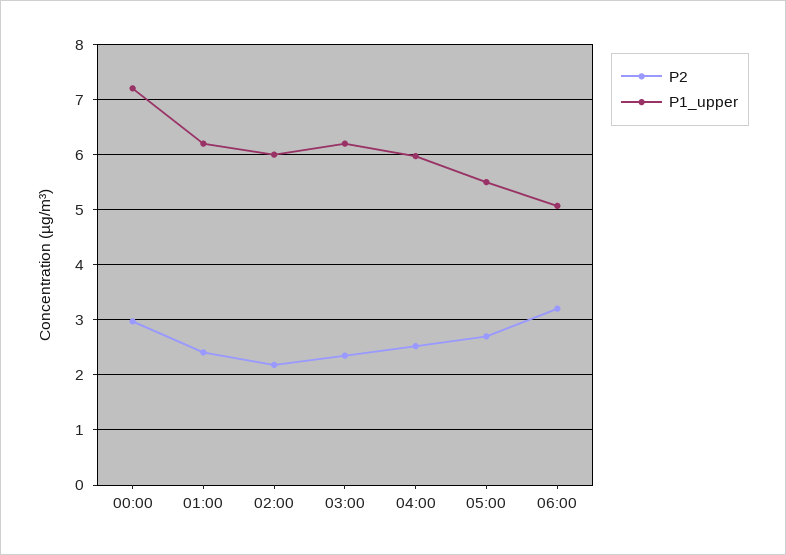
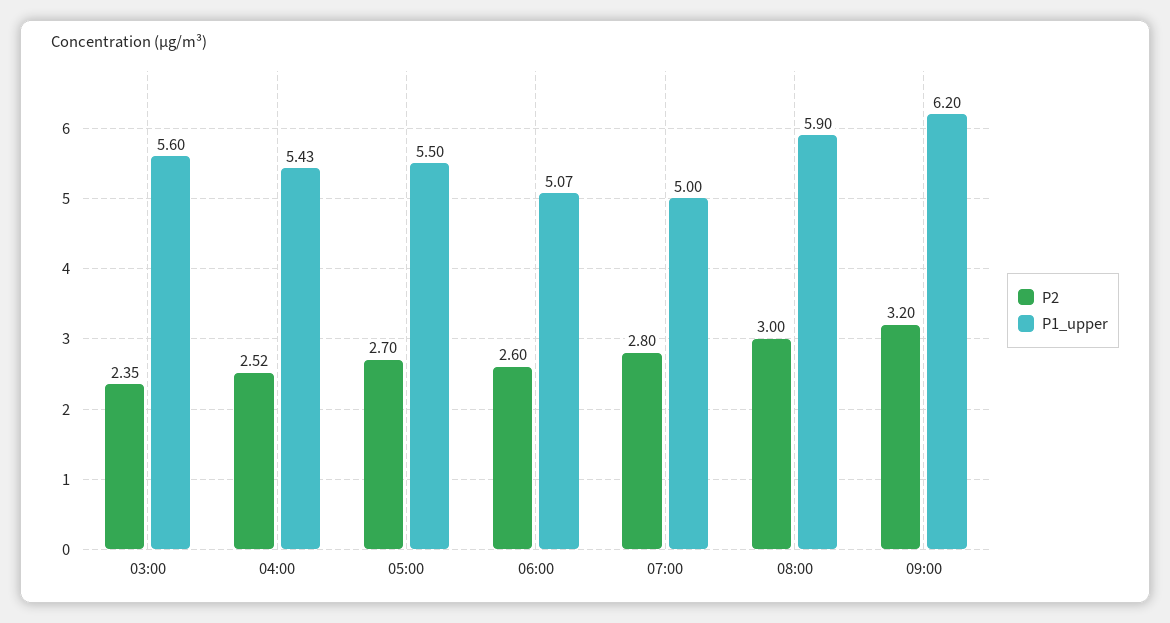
P2, 00:00: 3 -> none
P1_upper, 00:00: 7.2 -> none
P2, 01:00: 2.4 -> none
P1_upper, 01:00: 6.2 -> none
P2, 02:00: 2.2 -> none
P1_upper, 02:00: 6 -> none
P1_upper, 03:00: 6.2 -> 5.6
P1_upper, 04:00: 6 -> 5.43
P2, 06:00: 3.2 -> 2.6
P2, 07:00: none -> 2.8
P1_upper, 07:00: none -> 5
P2, 08:00: none -> 3
P1_upper, 08:00: none -> 5.9
P2, 09:00: none -> 3.2
P1_upper, 09:00: none -> 6.2

